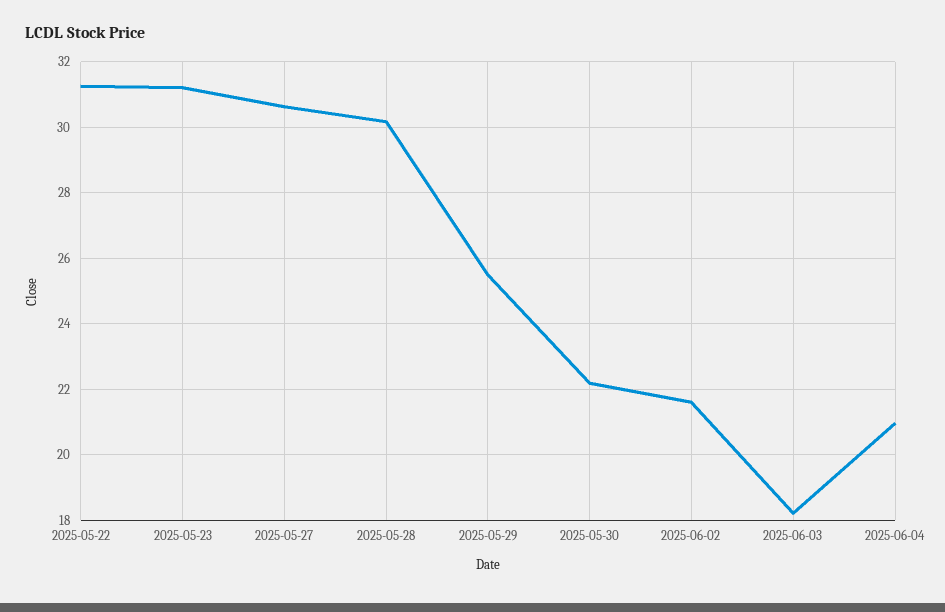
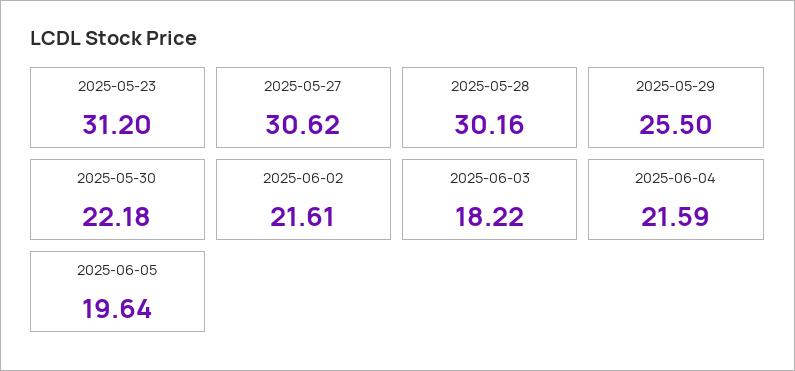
2025-05-22: 31.2 -> none
2025-06-04: 21 -> 21.59
2025-06-05: none -> 19.64

